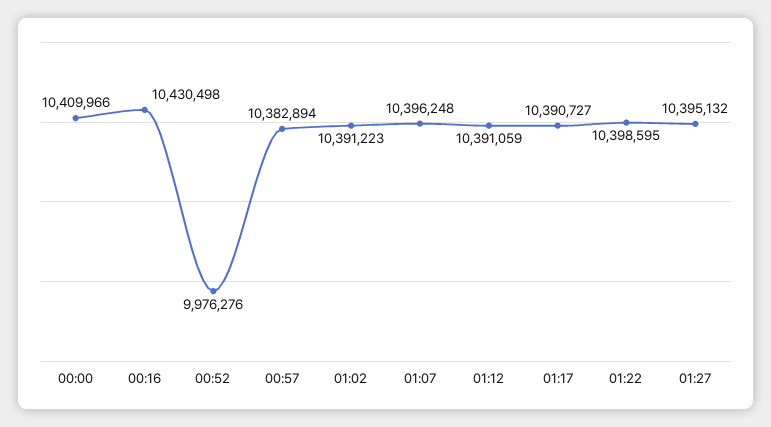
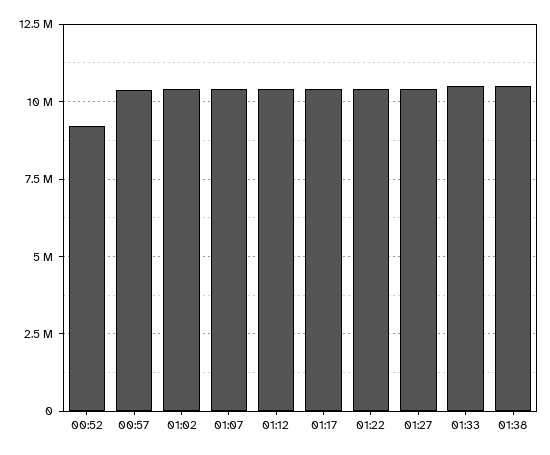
00:00: 10409966 -> none
00:16: 10430498 -> none
00:52: 9976276 -> 9250000
01:33: none -> 10500000
01:38: none -> 10500000

